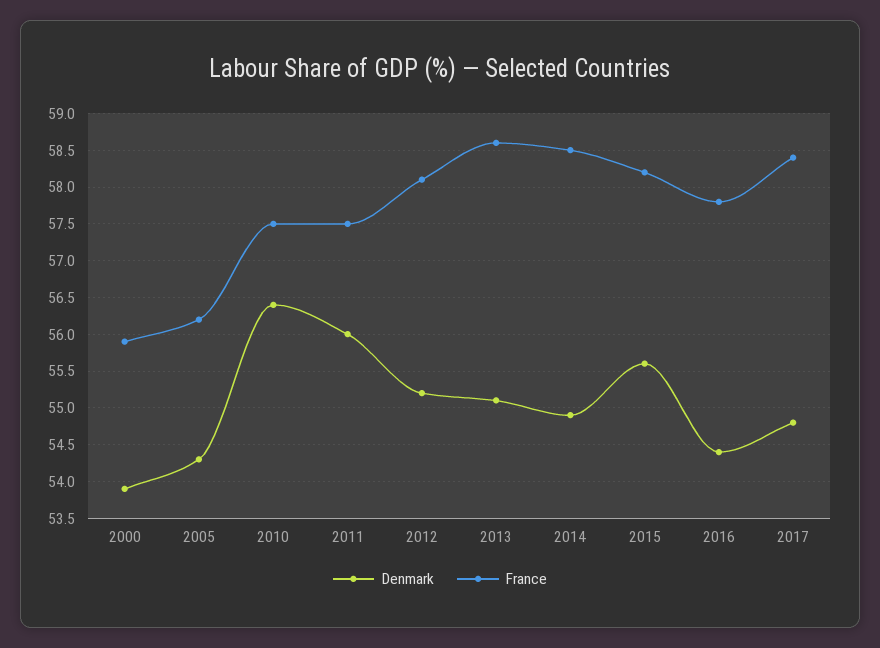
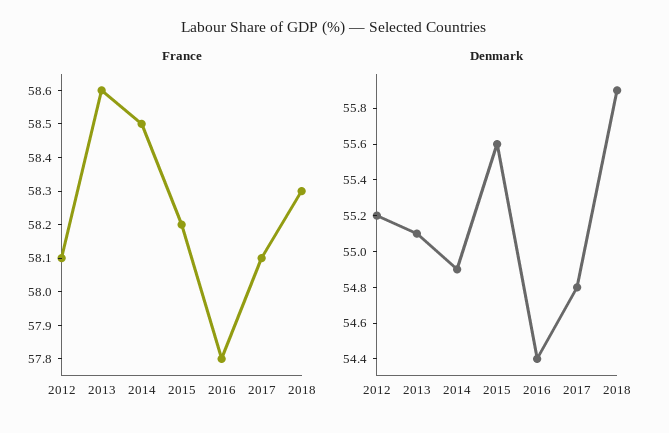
Denmark, 2000: 53.9 -> none
France, 2000: 55.9 -> none
Denmark, 2005: 54.3 -> none
France, 2005: 56.2 -> none
Denmark, 2010: 56.4 -> none
France, 2010: 57.5 -> none
Denmark, 2011: 56 -> none
France, 2011: 57.5 -> none
France, 2017: 58.4 -> 58.1
France, 2018: none -> 58.3
Denmark, 2018: none -> 55.9

